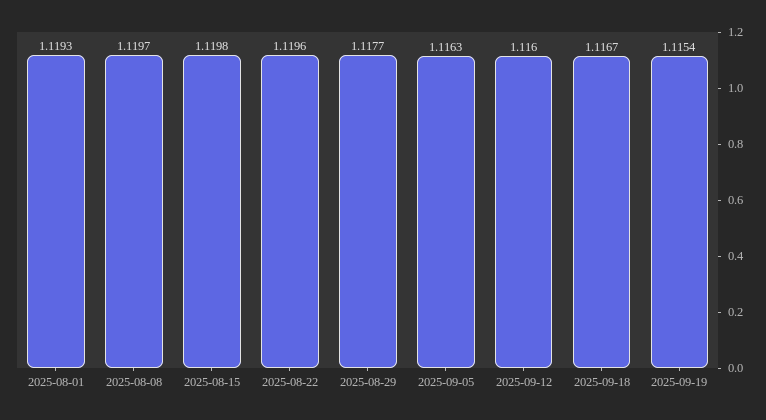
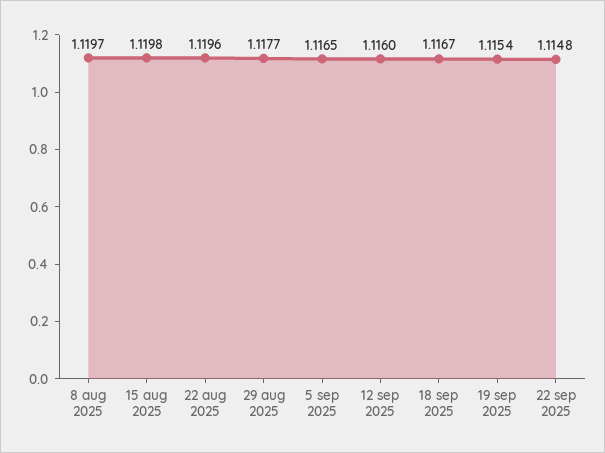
2025-08-01: 1.1193 -> none
2025-09-05: 1.1163 -> 1.1165
22 sep 2025: none -> 1.1148

